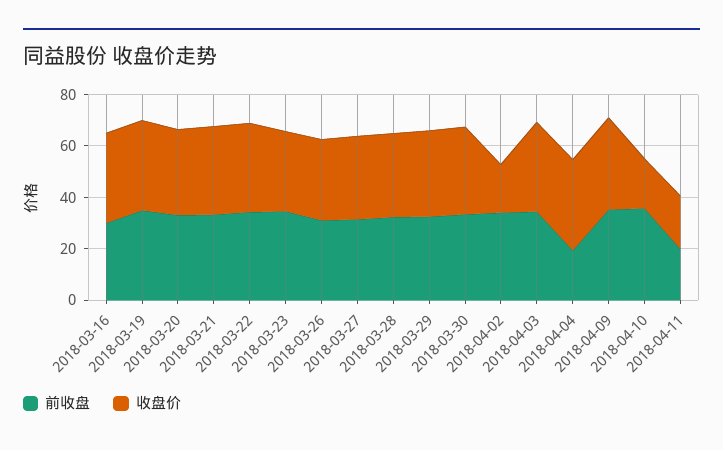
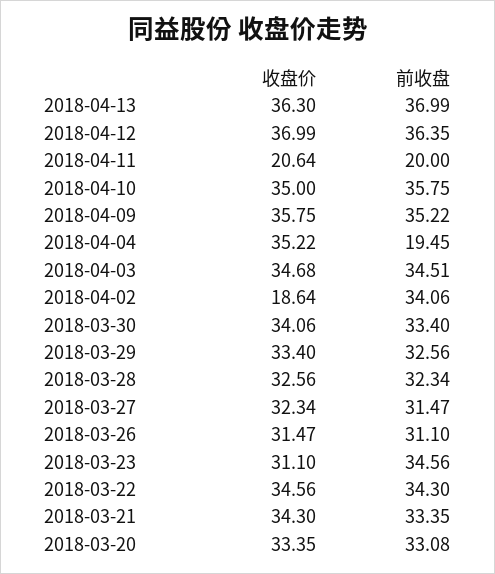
前收盘, 2018-03-16: 30 -> none
收盘价, 2018-03-16: 35 -> none
前收盘, 2018-03-19: 35 -> none
收盘价, 2018-03-19: 35 -> none
收盘价, 2018-04-10: 20 -> 35
收盘价, 2018-04-13: none -> 36.3
前收盘, 2018-04-13: none -> 36.99
收盘价, 2018-04-12: none -> 36.99
前收盘, 2018-04-12: none -> 36.35

